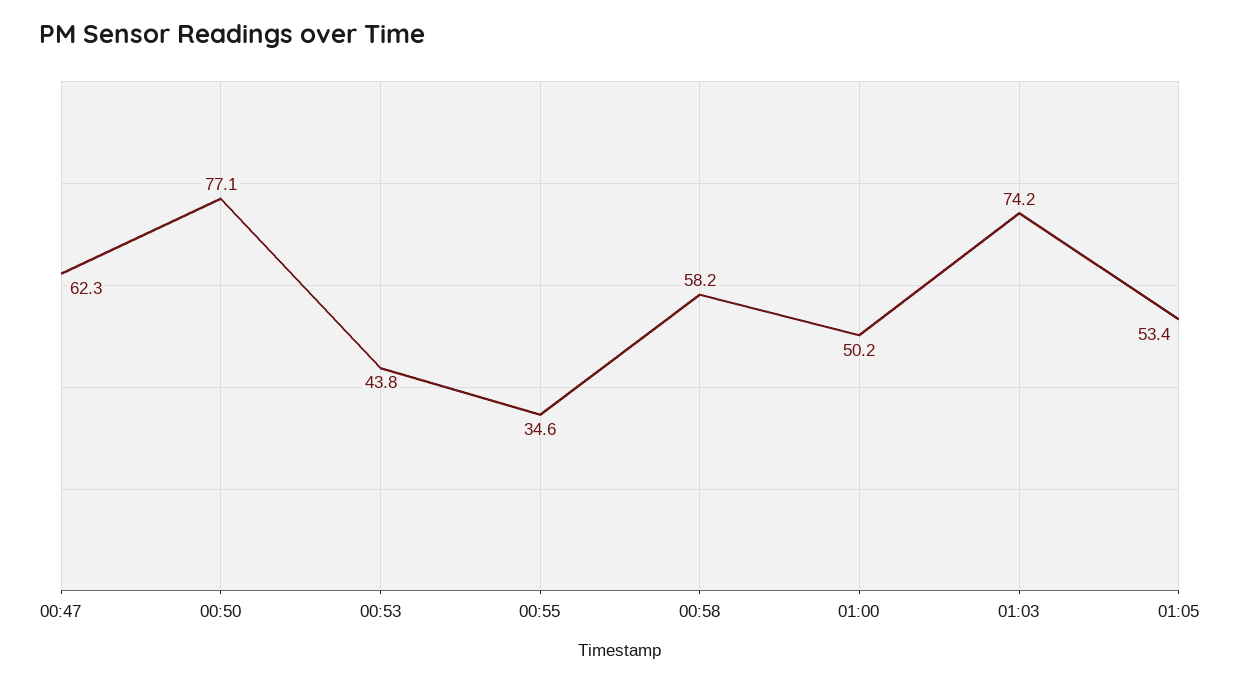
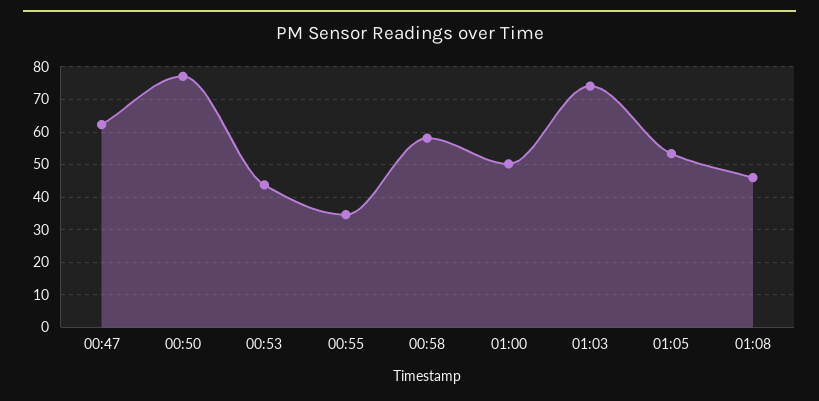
01:08: none -> 46

